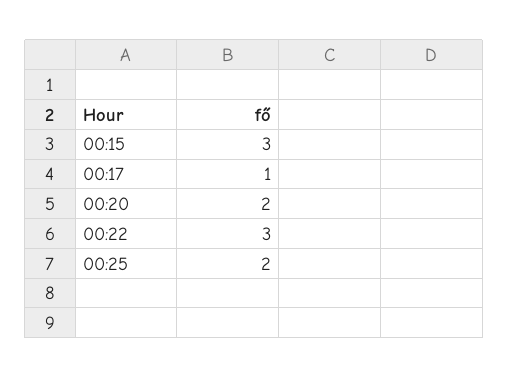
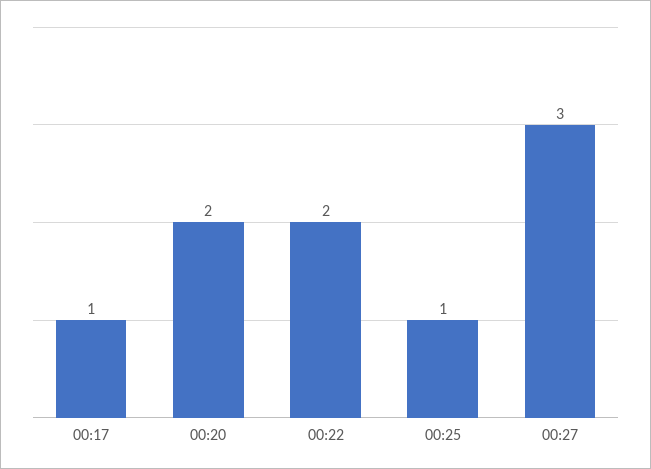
00:15: 3 -> none
00:22: 3 -> 2
00:25: 2 -> 1
00:27: none -> 3

